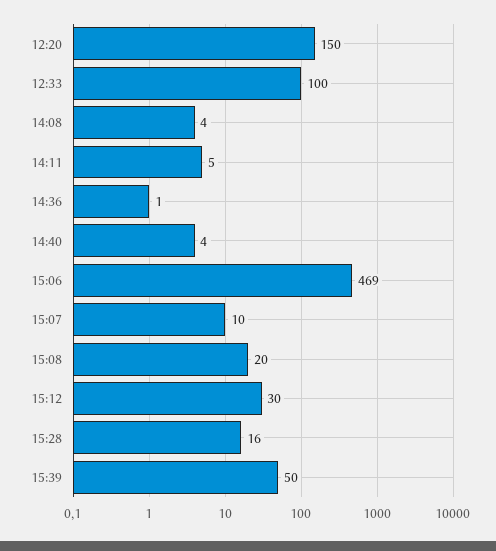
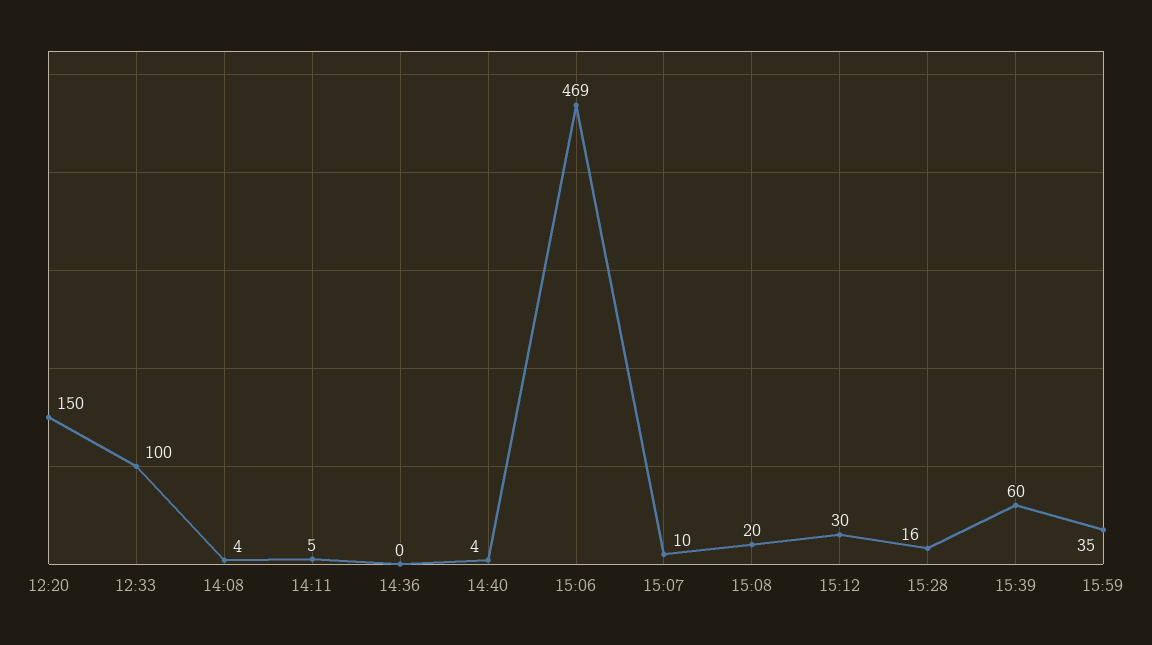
14:36: 1 -> 0
15:39: 50 -> 60
15:59: none -> 35

